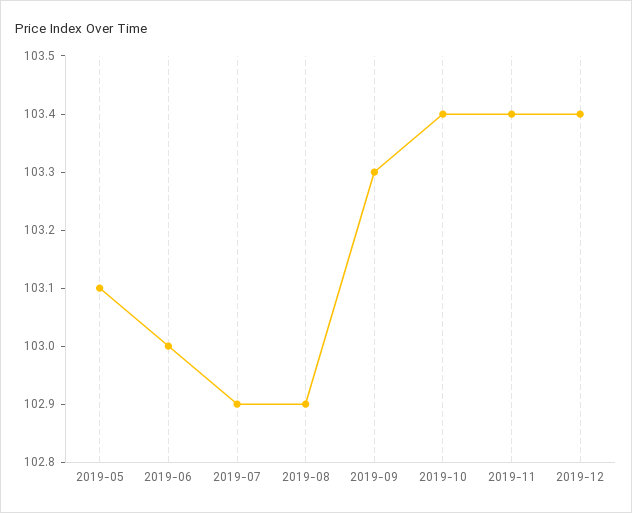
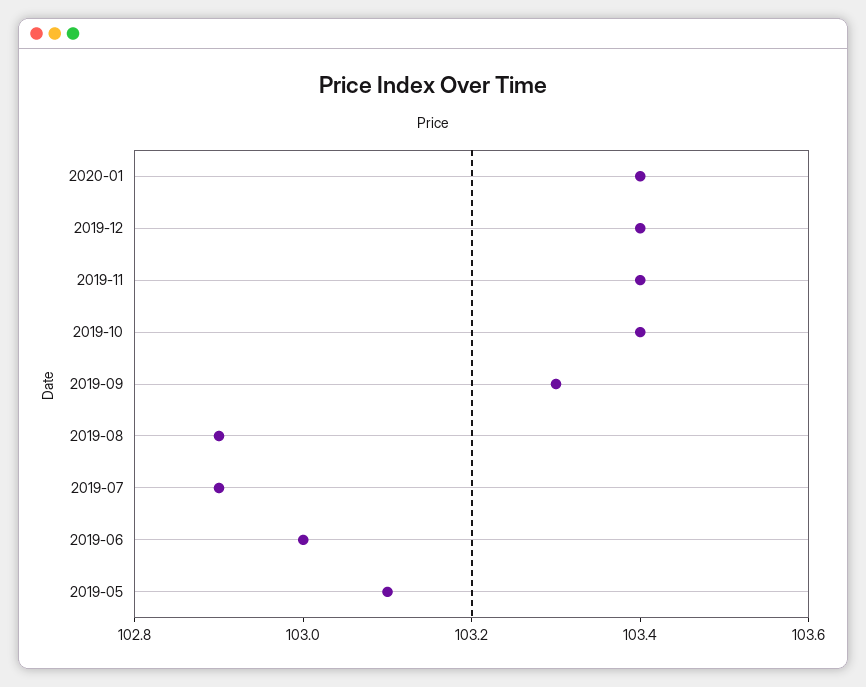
2020-01: none -> 103.4

